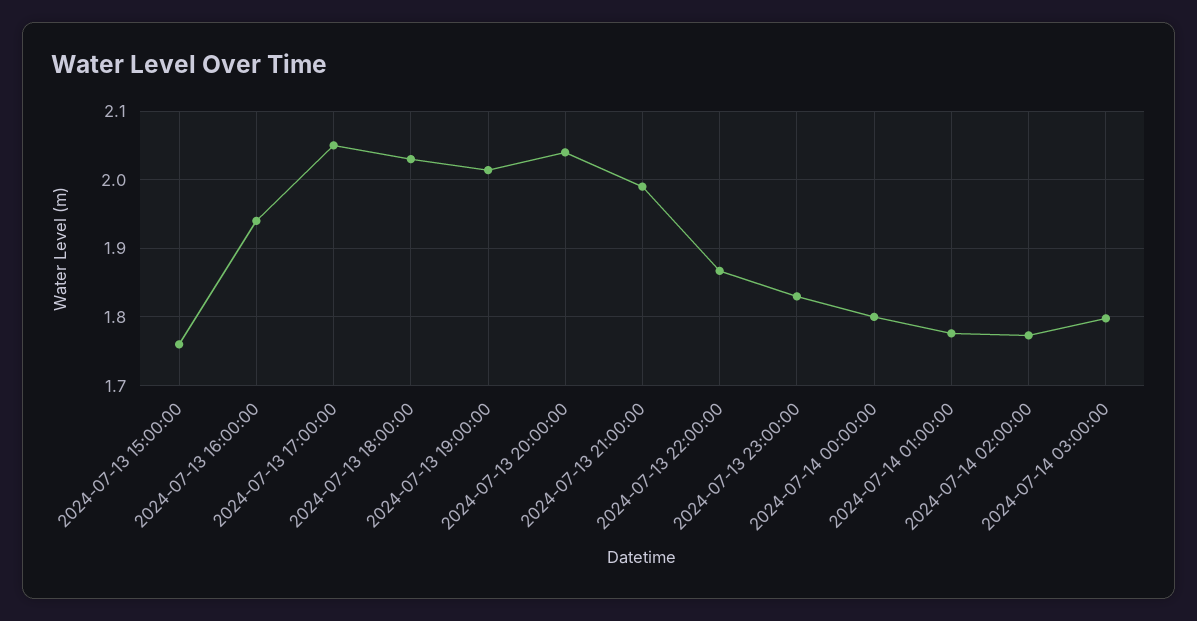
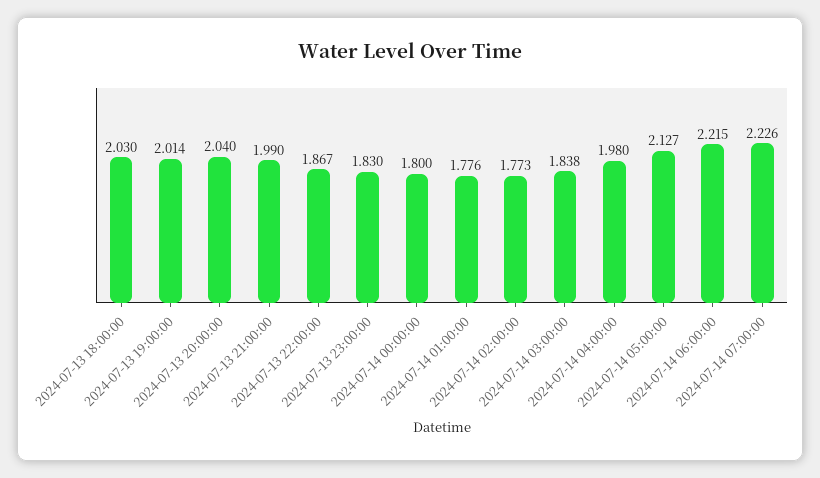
2024-07-13 15:00:00: 1.76 -> none
2024-07-13 16:00:00: 1.94 -> none
2024-07-13 17:00:00: 2.05 -> none
2024-07-14 03:00:00: 1.8 -> 1.838
2024-07-14 04:00:00: none -> 1.98
2024-07-14 05:00:00: none -> 2.127
2024-07-14 06:00:00: none -> 2.215
2024-07-14 07:00:00: none -> 2.226

